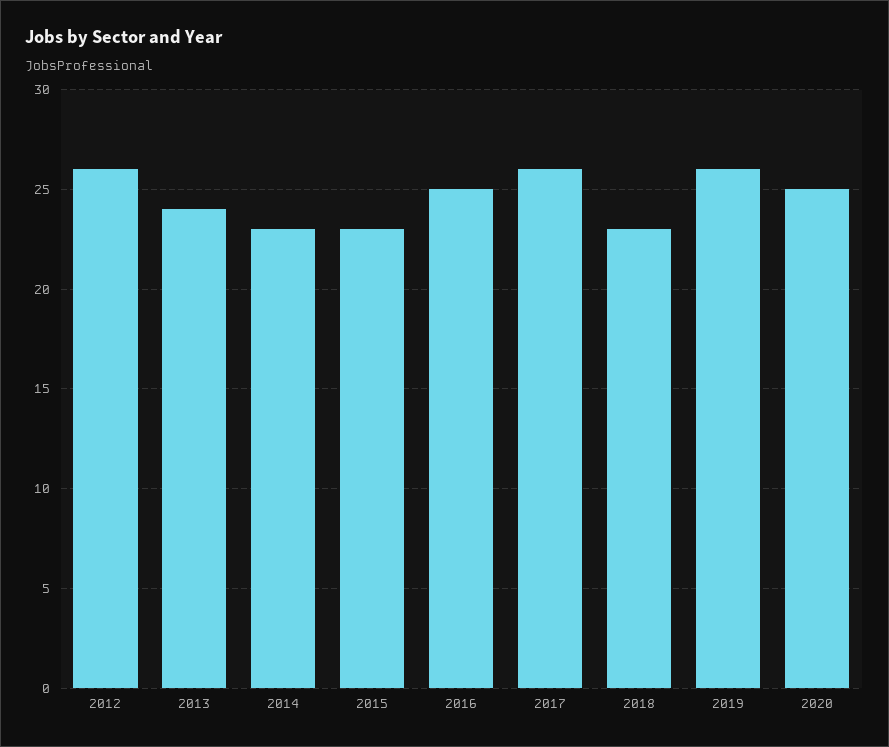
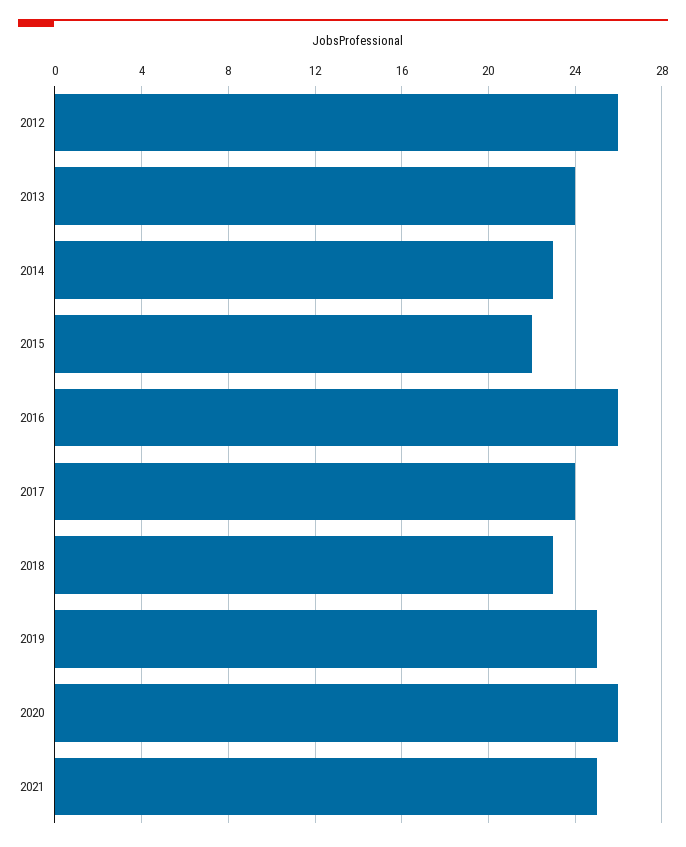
2015: 23 -> 22
2016: 25 -> 26
2017: 26 -> 24
2019: 26 -> 25
2020: 25 -> 26
2021: none -> 25

